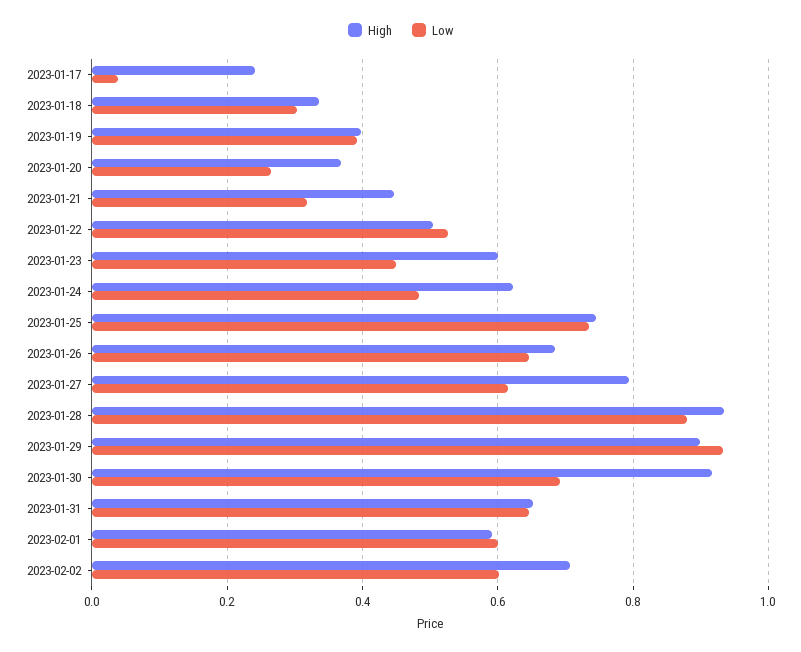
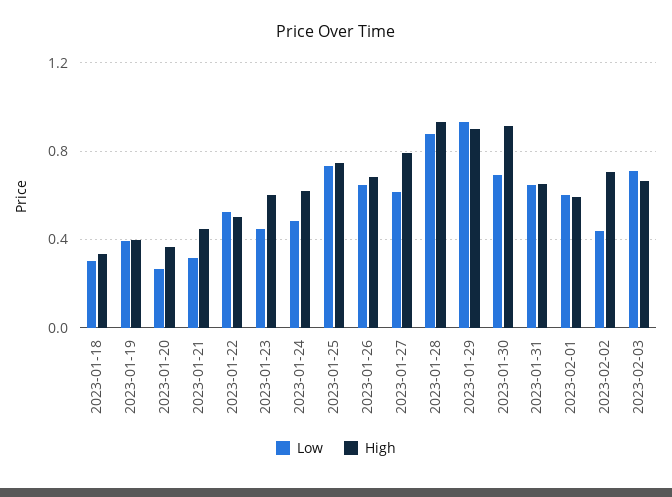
High, 2023-01-17: 0.24 -> none
Low, 2023-01-17: 0.04 -> none
Low, 2023-02-02: 0.6 -> 0.45
Low, 2023-02-03: none -> 0.7
High, 2023-02-03: none -> 0.65

